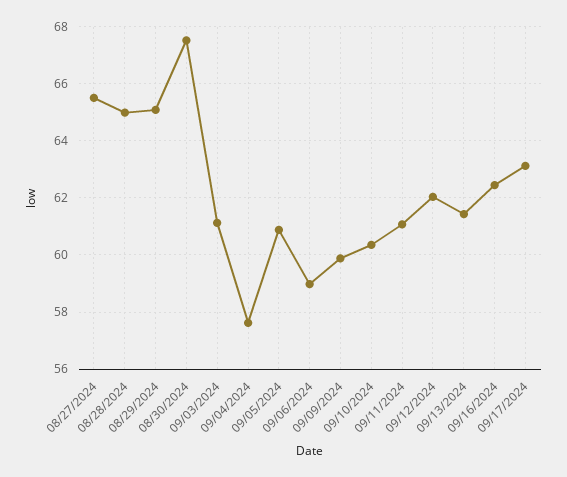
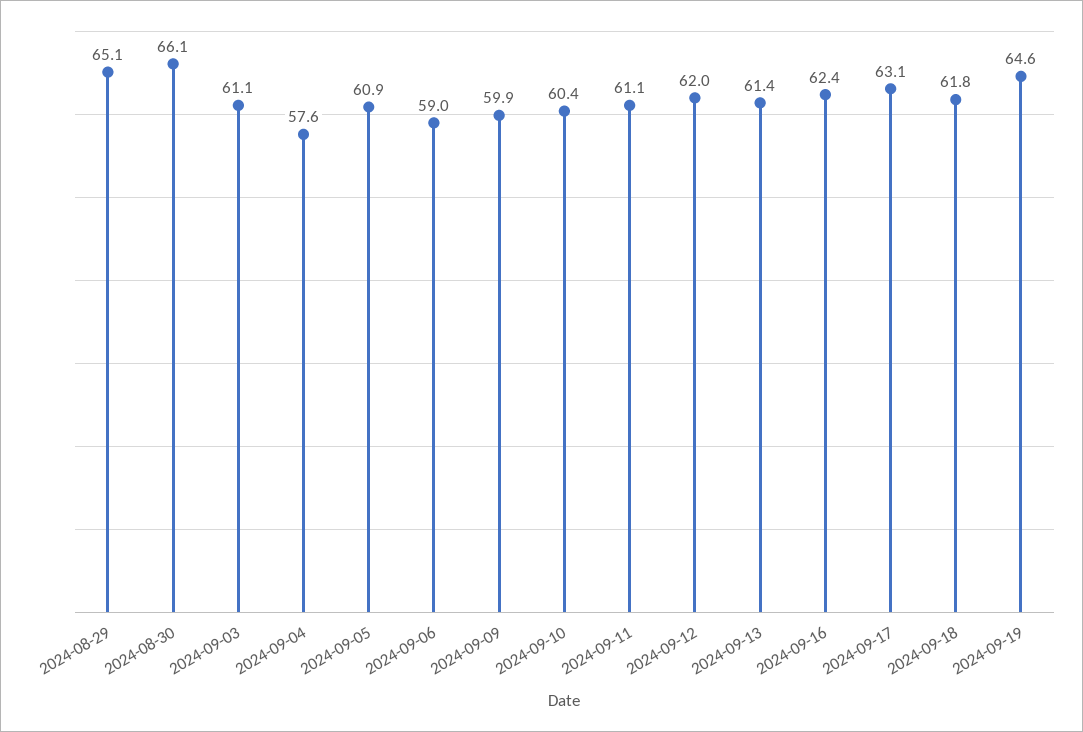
08/27/2024: 65.5 -> none
08/28/2024: 65 -> none
08/30/2024: 67.5 -> 66.1
2024-09-18: none -> 61.8
2024-09-19: none -> 64.6

